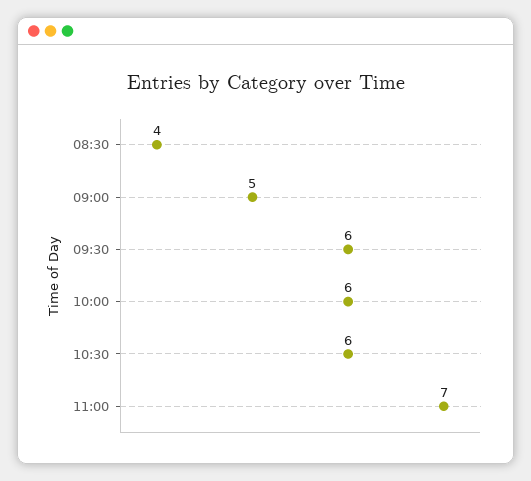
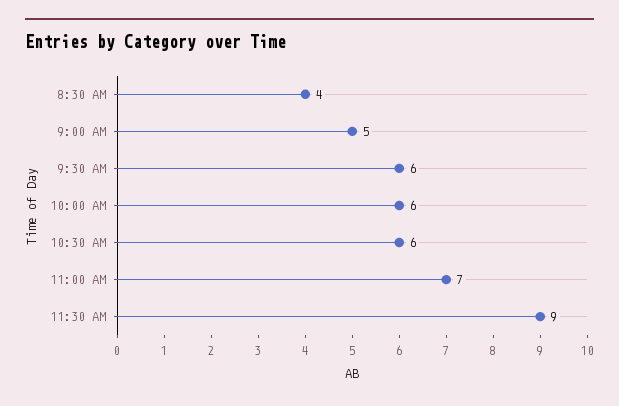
11:30 AM: none -> 9

